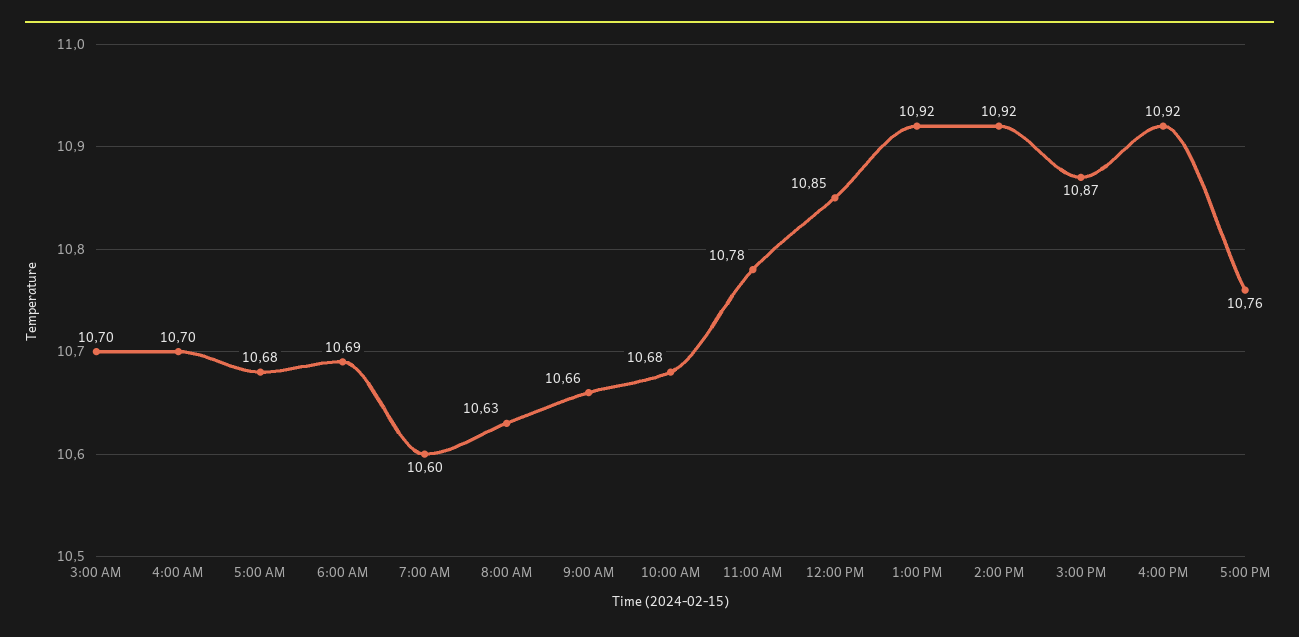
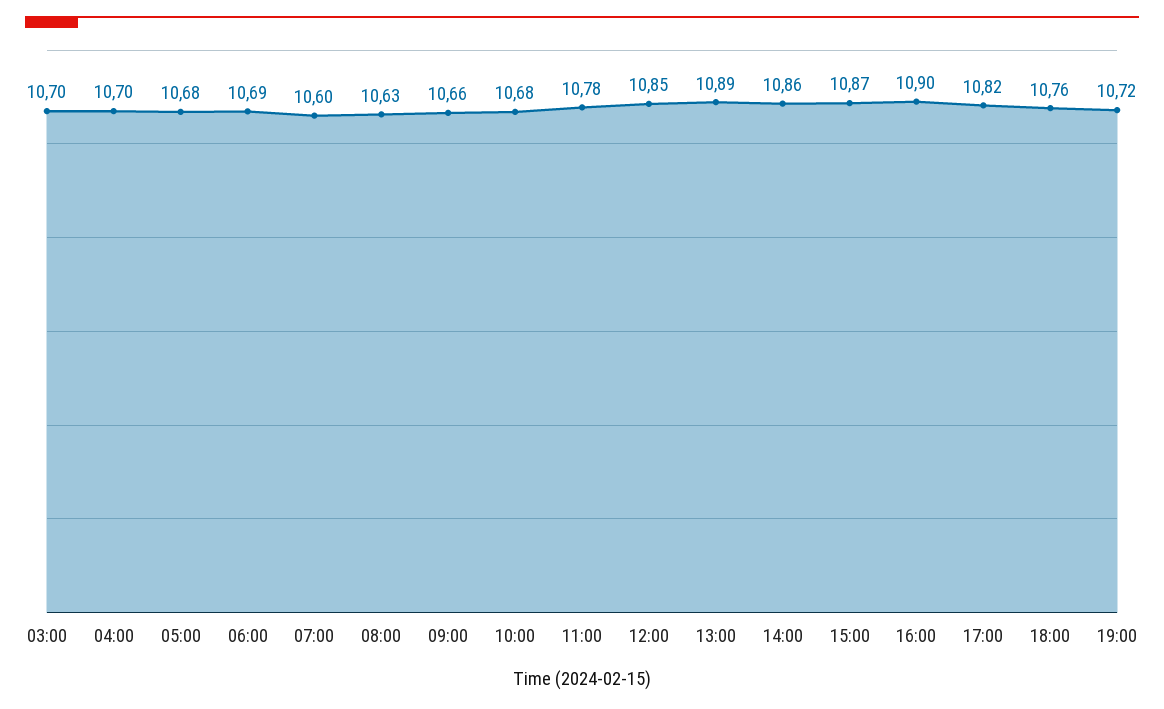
1:00 PM: 10.92 -> 10.89
2:00 PM: 10.92 -> 10.86
4:00 PM: 10.92 -> 10.9
5:00 PM: 10.76 -> 10.82
18:00: none -> 10.76
19:00: none -> 10.72

